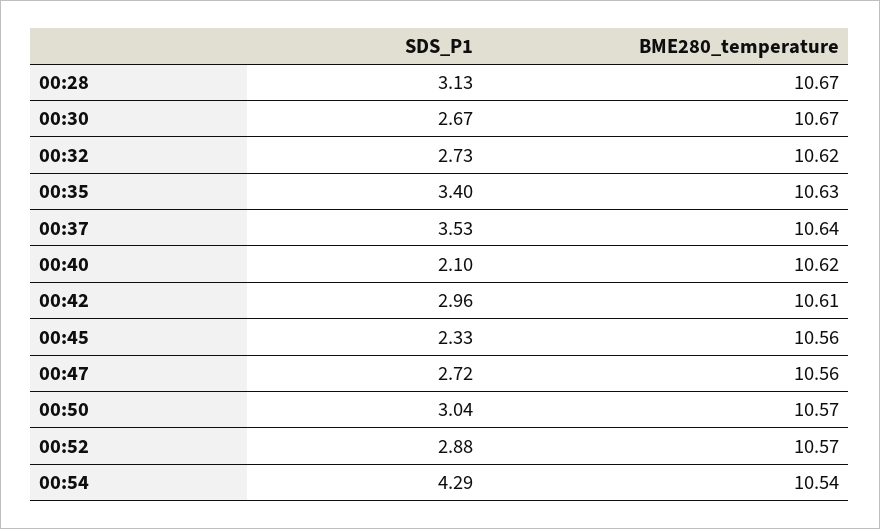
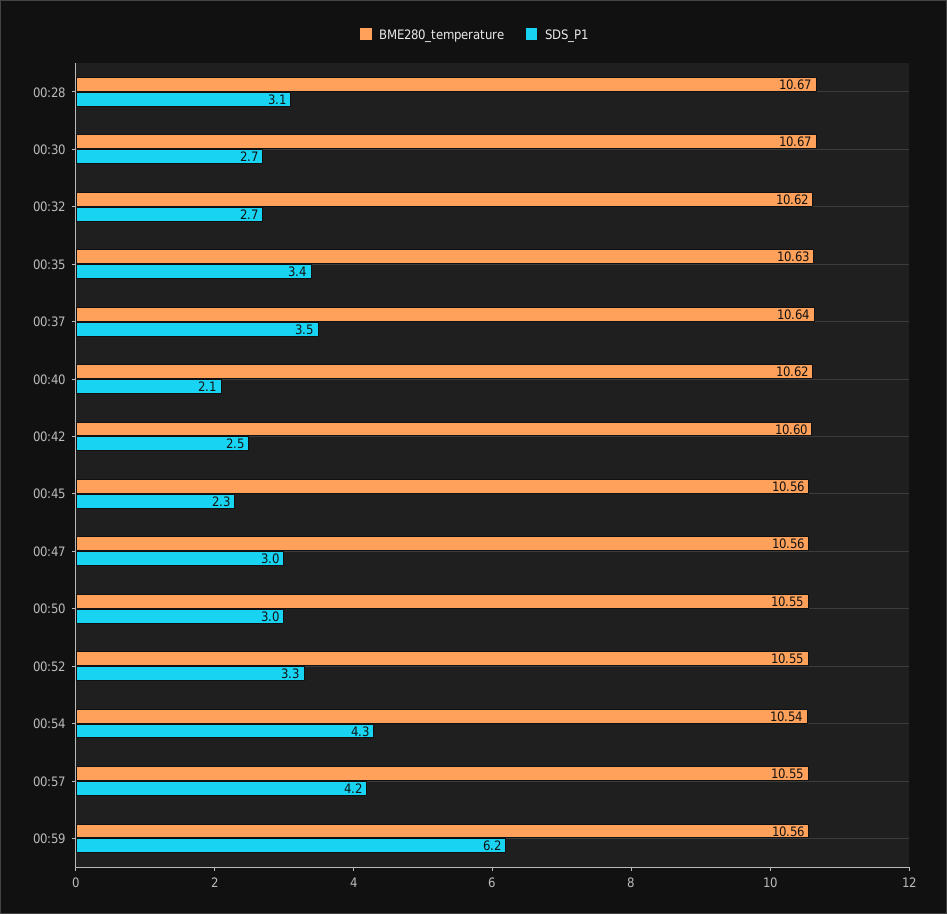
SDS_P1, 00:42: 2.96 -> 2.5
BME280_temperature, 00:42: 10.61 -> 10.6
SDS_P1, 00:47: 2.72 -> 3
BME280_temperature, 00:50: 10.57 -> 10.55
SDS_P1, 00:52: 2.88 -> 3.3
BME280_temperature, 00:52: 10.57 -> 10.55
BME280_temperature, 00:57: none -> 10.55
SDS_P1, 00:57: none -> 4.2
BME280_temperature, 00:59: none -> 10.56
SDS_P1, 00:59: none -> 6.2

